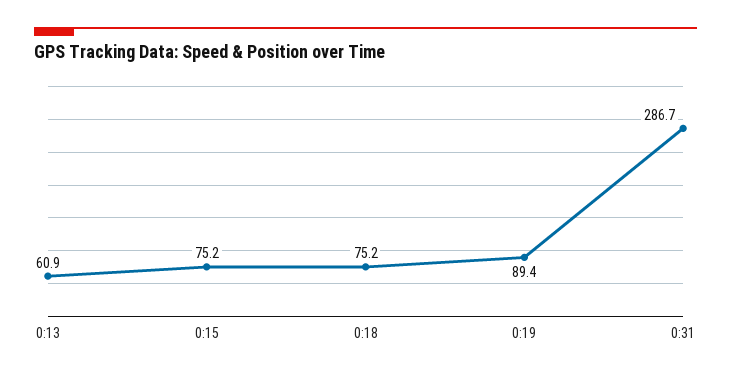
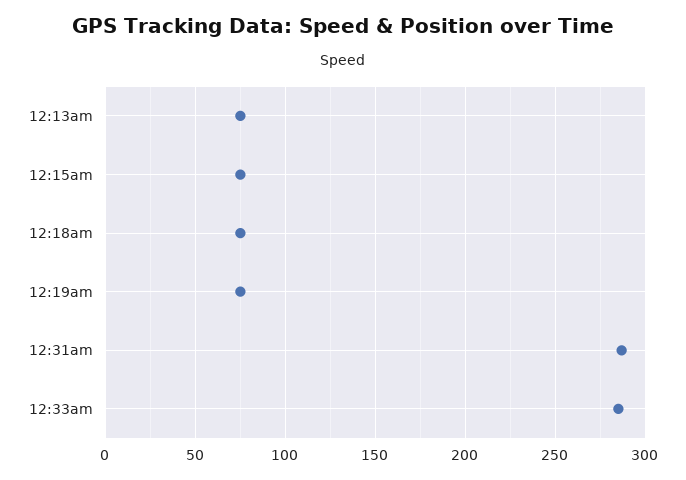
0:13: 60.9 -> 75
0:19: 89.4 -> 75
12:33am: none -> 285

